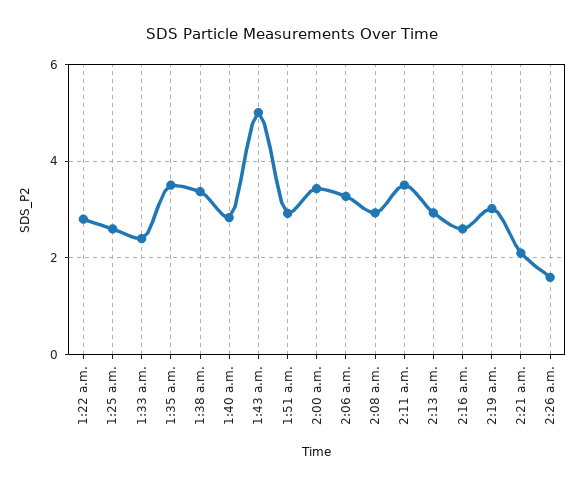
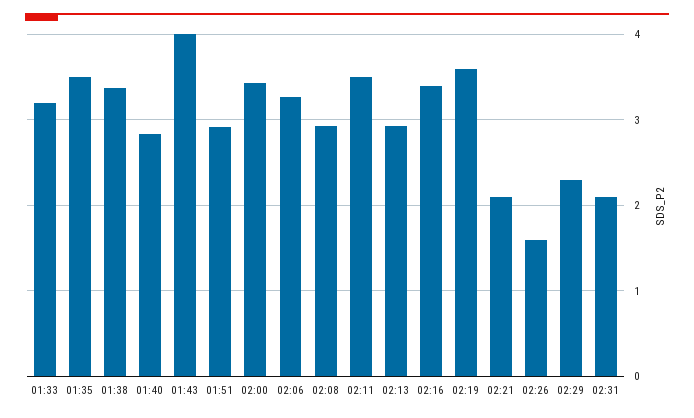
1:22 a.m.: 2.8 -> none
1:25 a.m.: 2.6 -> none
1:33 a.m.: 2.4 -> 3.2
1:43 a.m.: 5 -> 4
2:16 a.m.: 2.6 -> 3.4
2:19 a.m.: 3 -> 3.6
02:29: none -> 2.3
02:31: none -> 2.1

